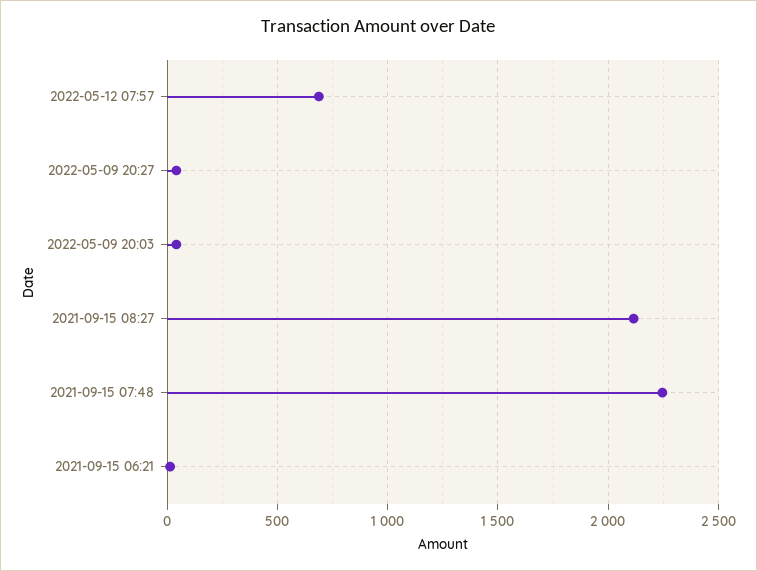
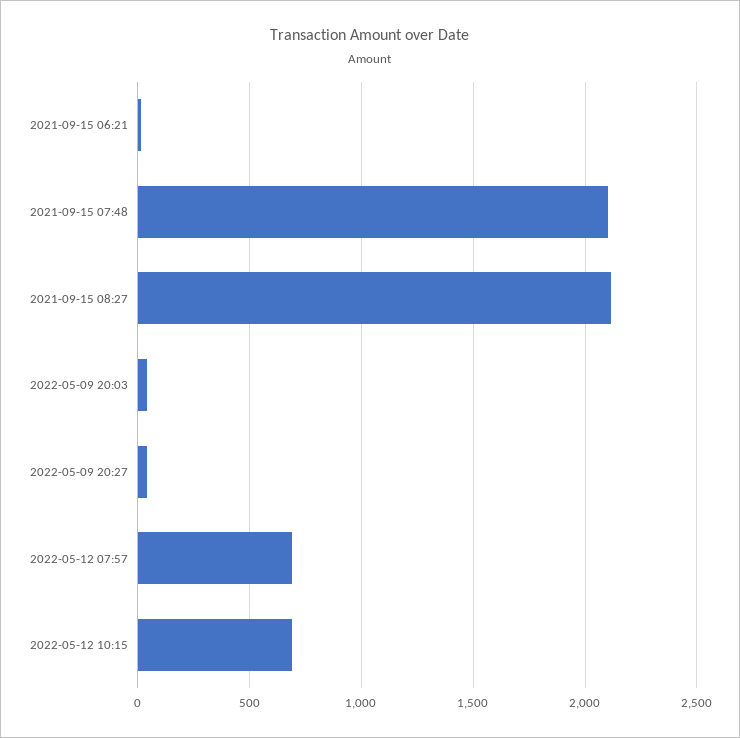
2021-09-15 07:48: 2250 -> 2100
2022-05-12 10:15: none -> 700

